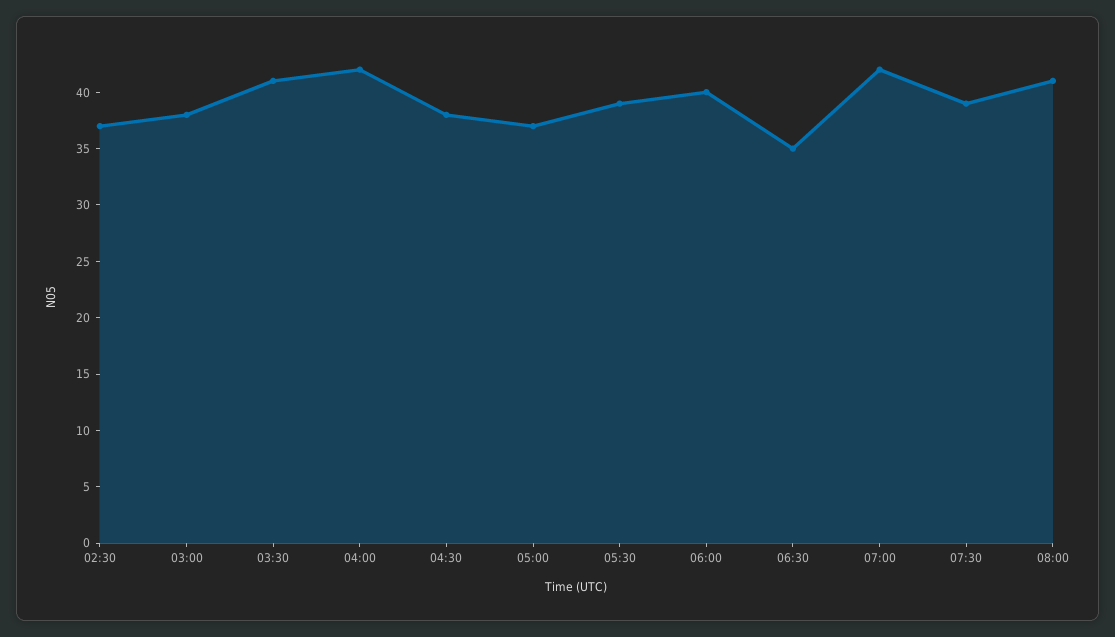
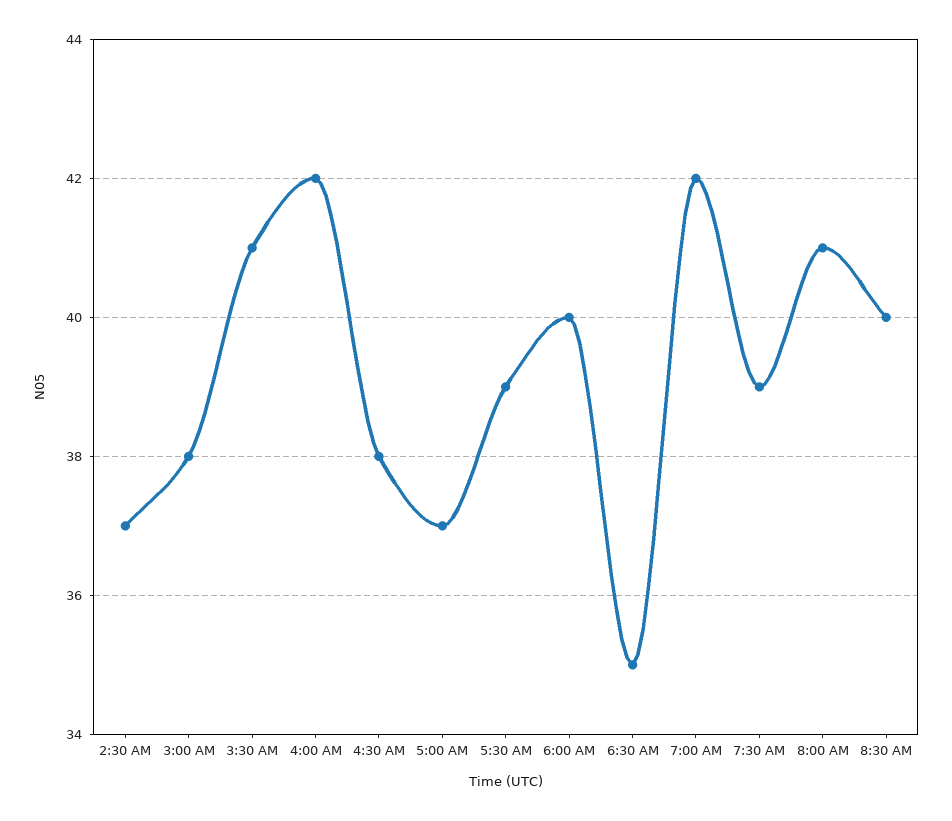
8:30 AM: none -> 40

